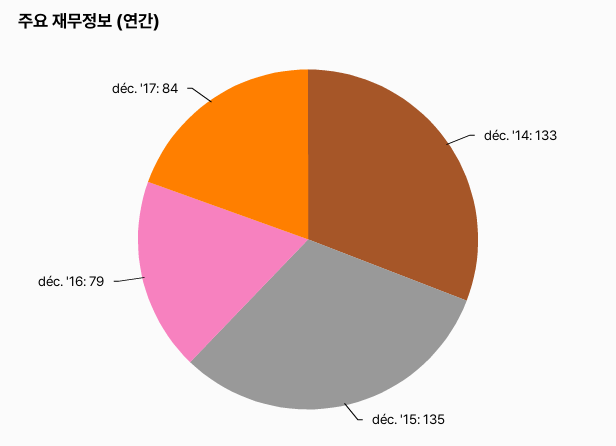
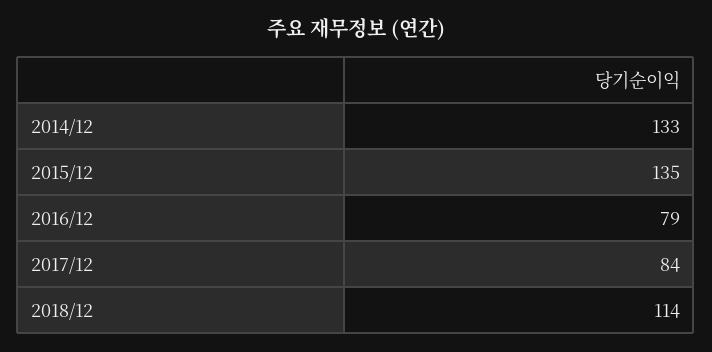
2018/12: none -> 114

